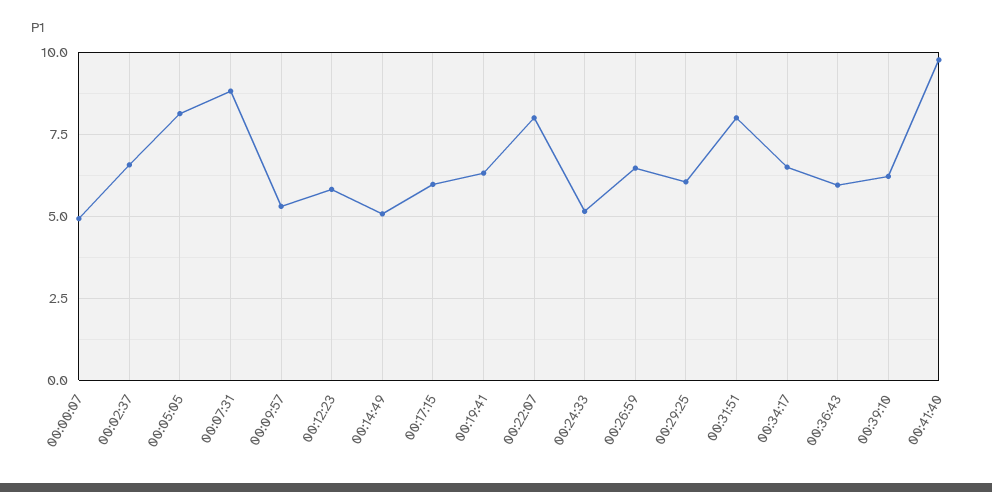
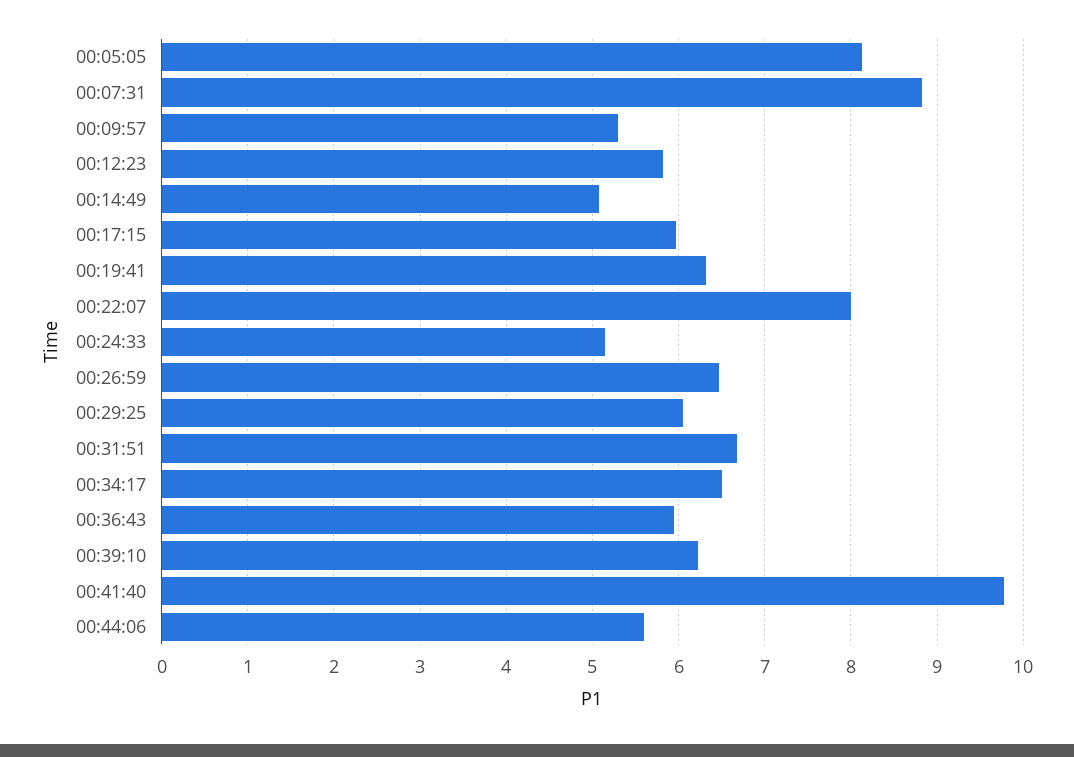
00:00:07: 5 -> none
00:02:37: 6.5 -> none
00:31:51: 8 -> 6.7
00:44:06: none -> 5.6

